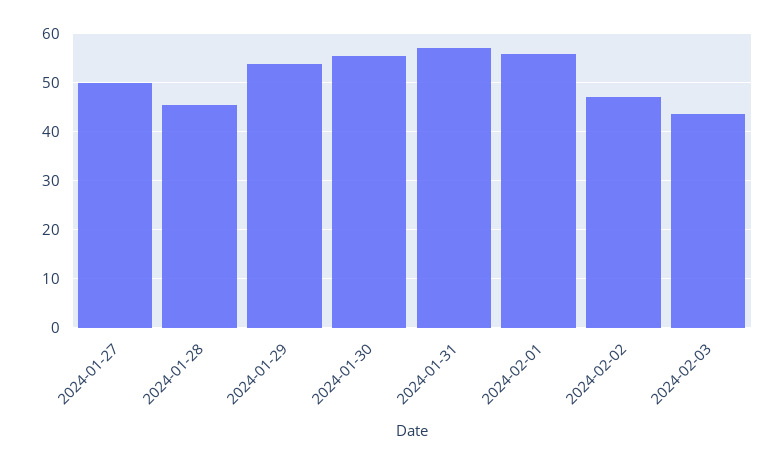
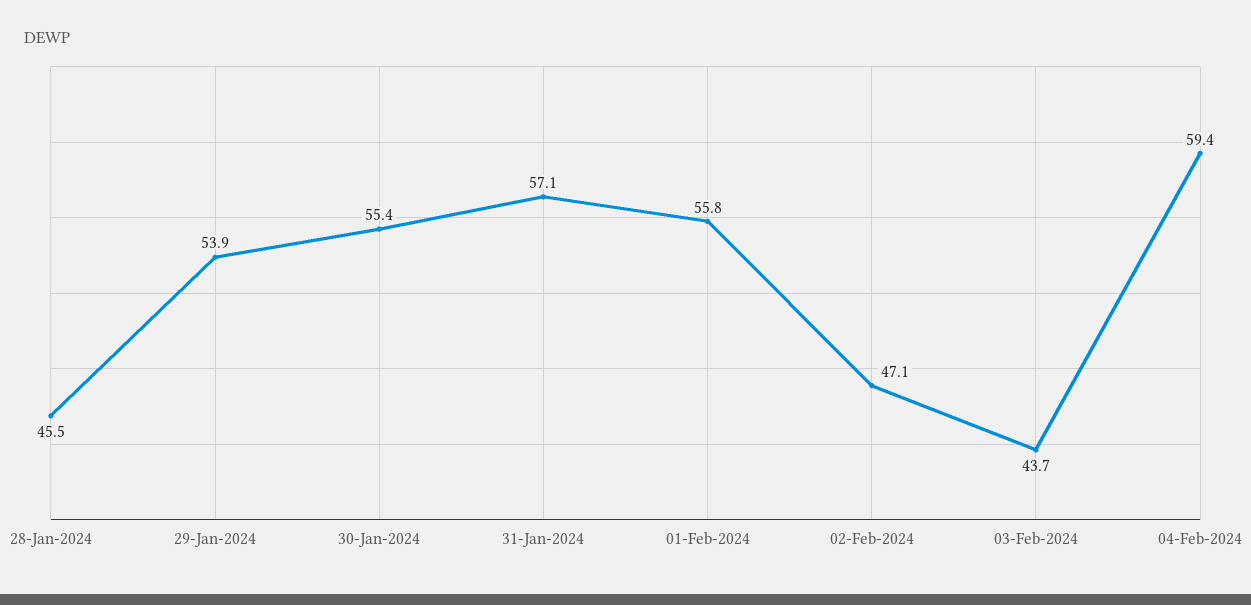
2024-01-27: 50 -> none
04-Feb-2024: none -> 59.4

